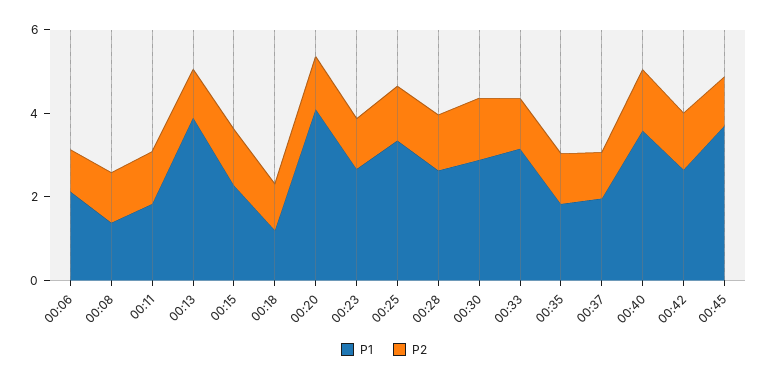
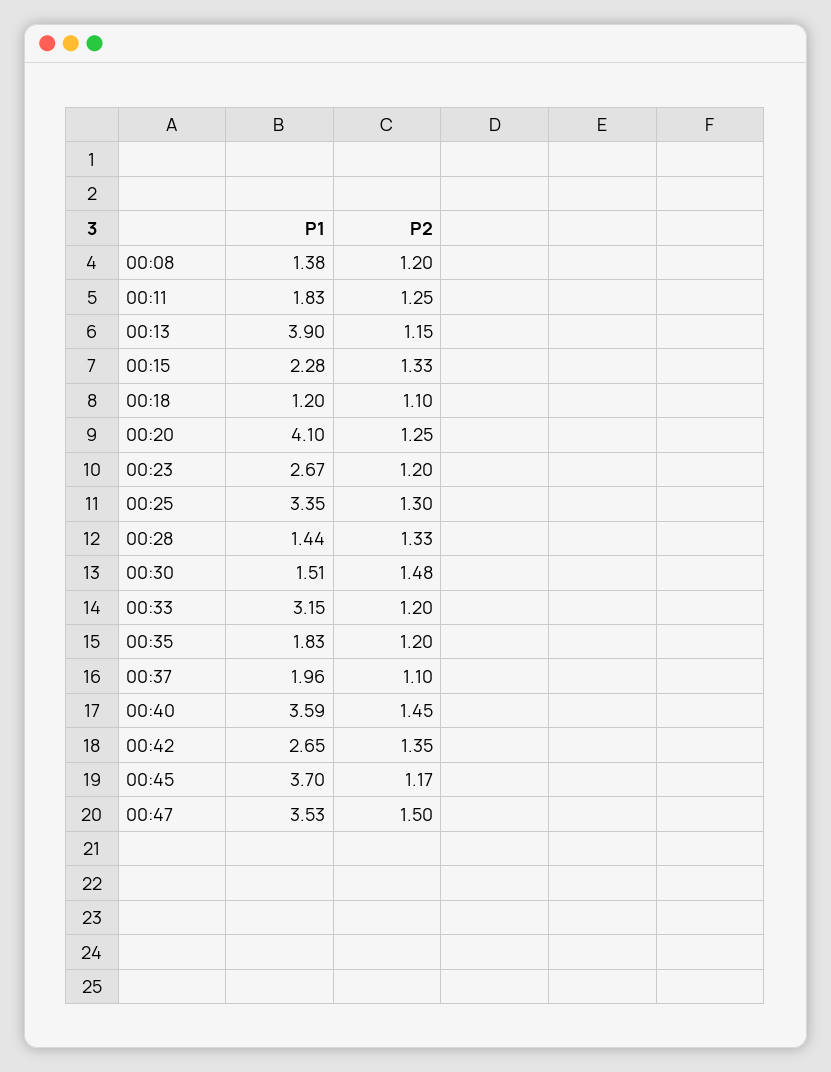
P1, 00:06: 2 -> none
P2, 00:06: 1 -> none
P1, 00:28: 2.5 -> 1.44
P1, 00:30: 3 -> 1.51
P1, 00:47: none -> 3.53
P2, 00:47: none -> 1.5

